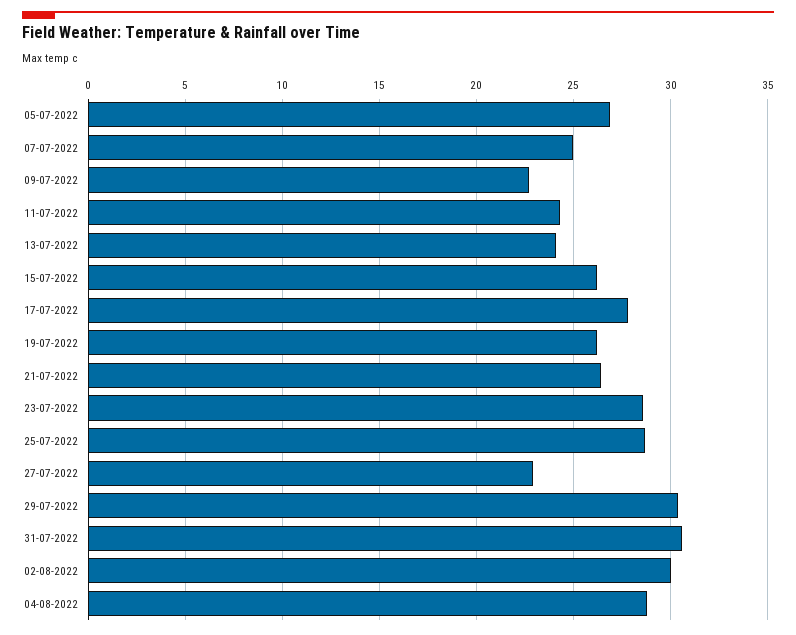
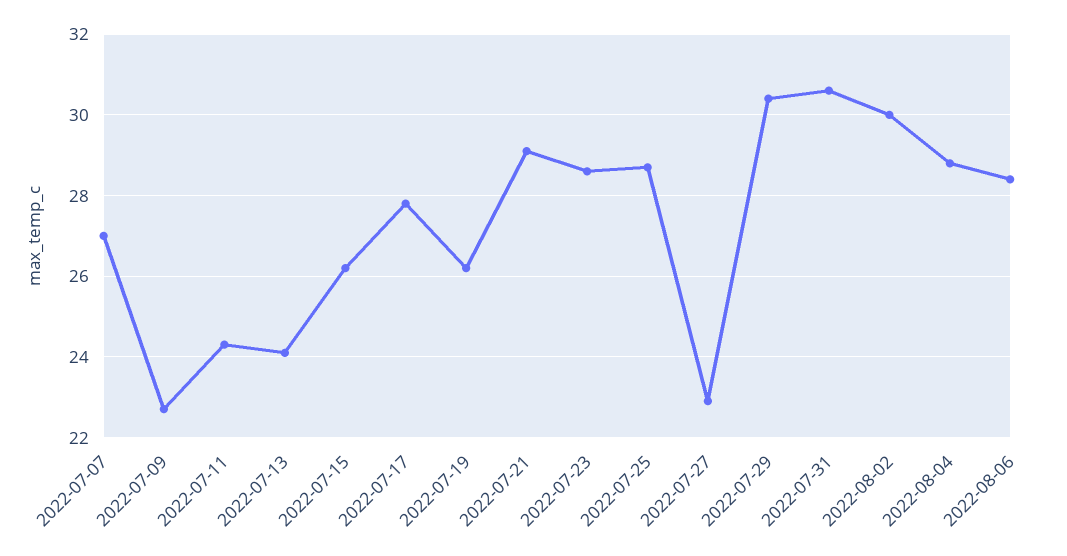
05-07-2022: 27 -> none
07-07-2022: 25 -> 27
21-07-2022: 26.5 -> 29
2022-08-06: none -> 28.5

